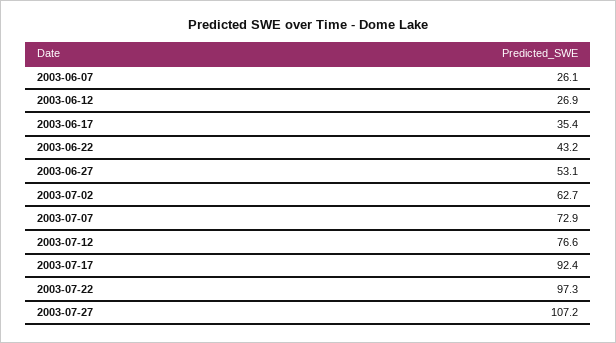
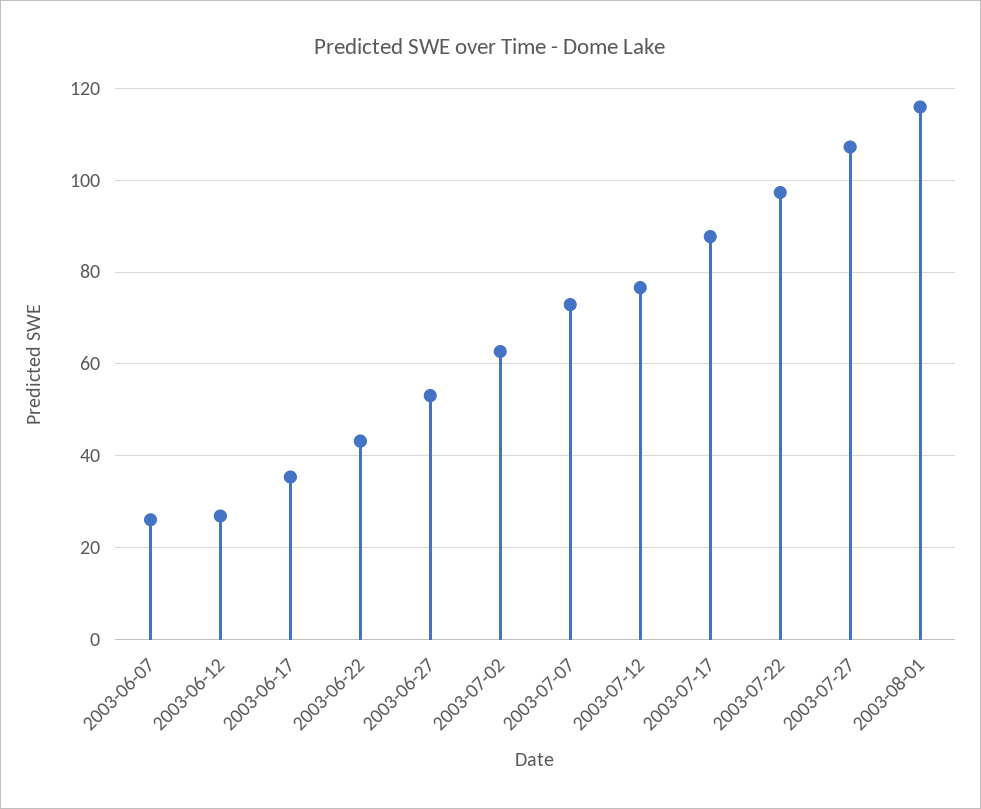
2003-07-17: 92.4 -> 88
2003-08-01: none -> 116

